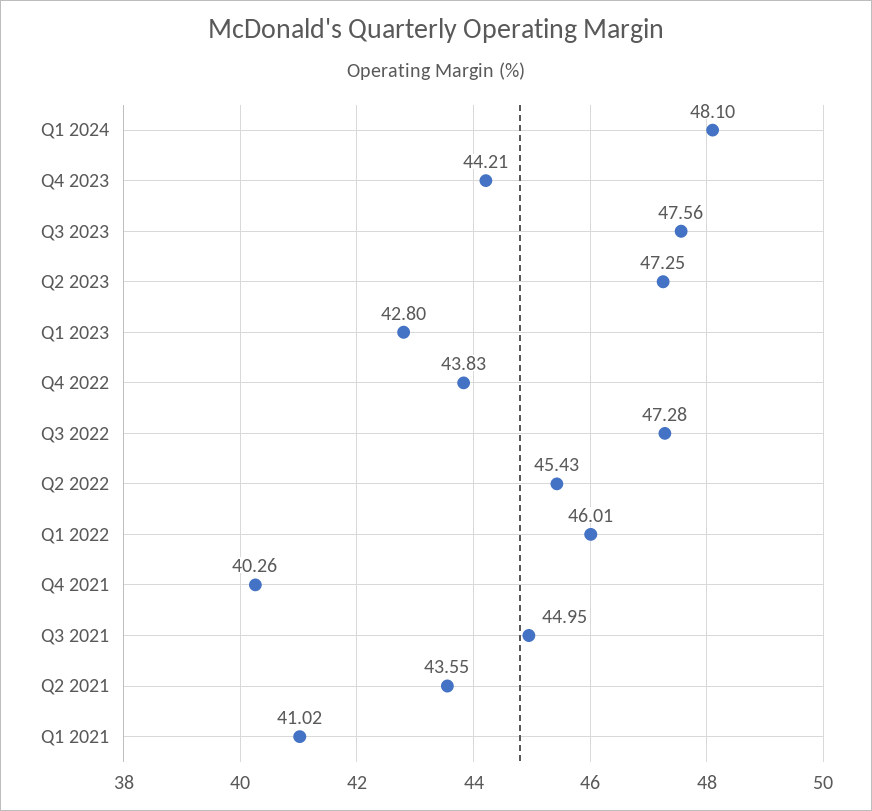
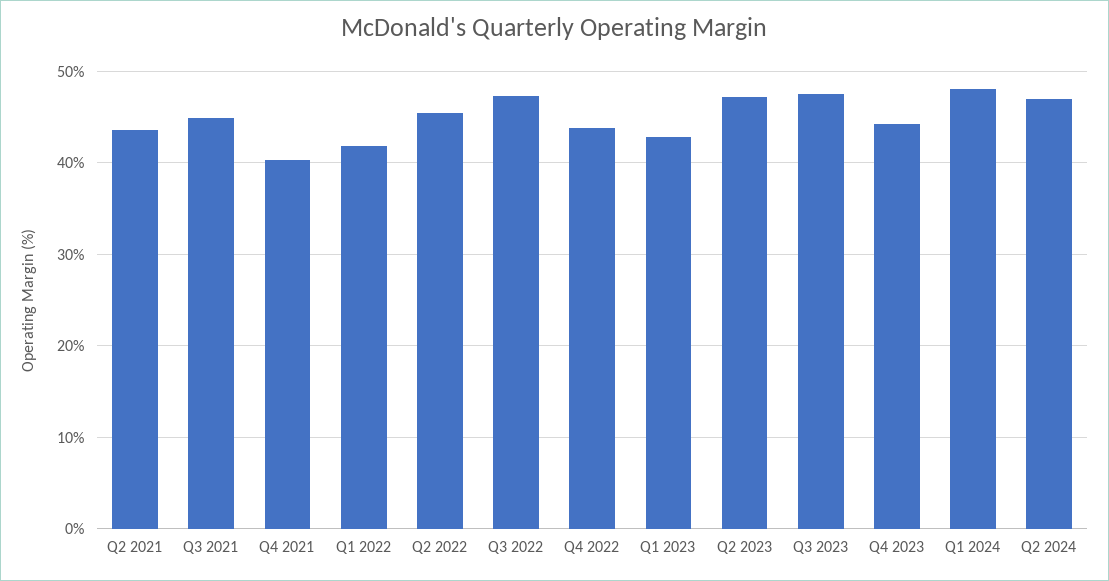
Q1 2022: 46.01 -> 42
Q1 2021: 41.02 -> none
Q2 2024: none -> 47

